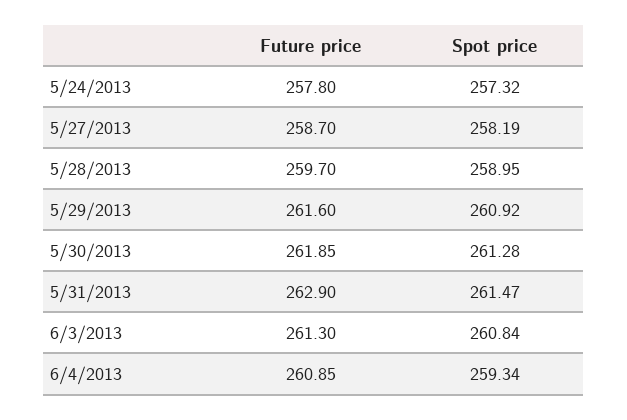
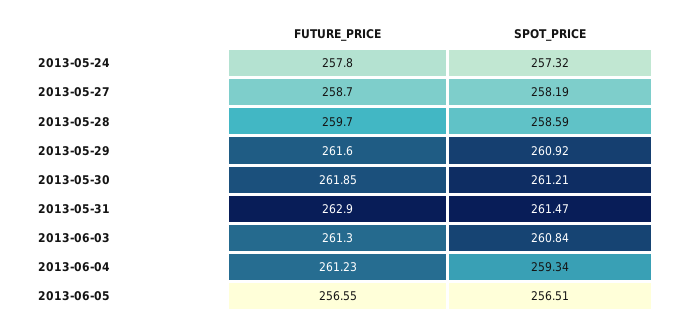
Spot price, 5/28/2013: 258.95 -> 258.59
Spot price, 5/30/2013: 261.28 -> 261.21
Future price, 6/4/2013: 260.85 -> 261.23
Future price, 2013-06-05: none -> 256.55
Spot price, 2013-06-05: none -> 256.51

